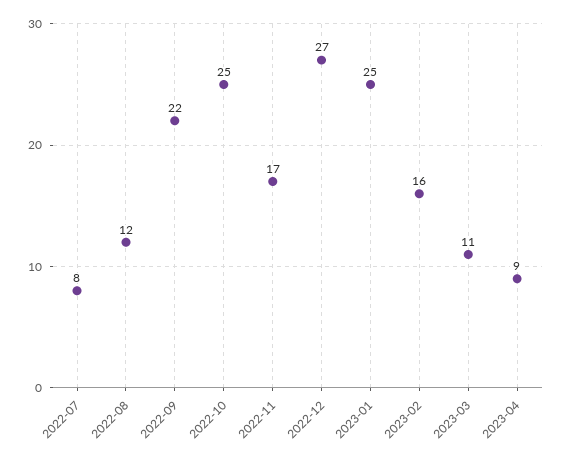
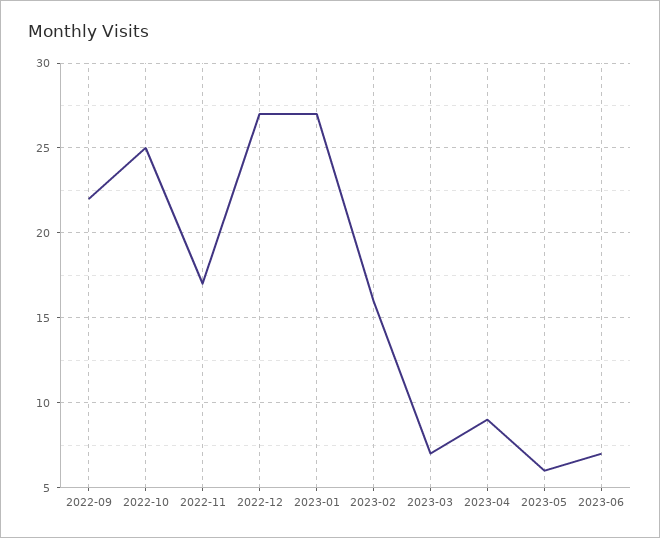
2022-07: 8 -> none
2022-08: 12 -> none
2023-01: 25 -> 27
2023-03: 11 -> 7
2023-05: none -> 6
2023-06: none -> 7

